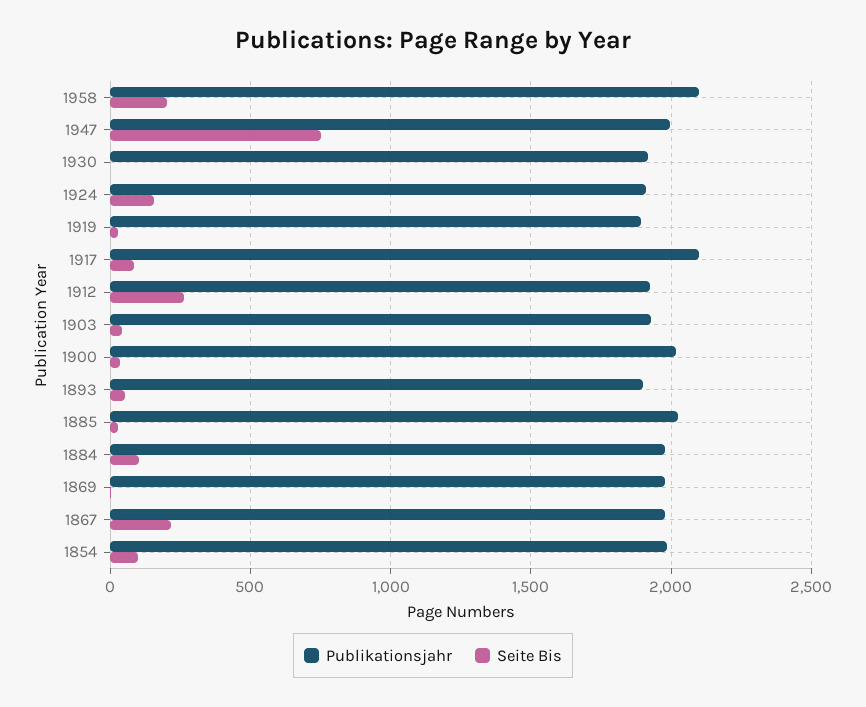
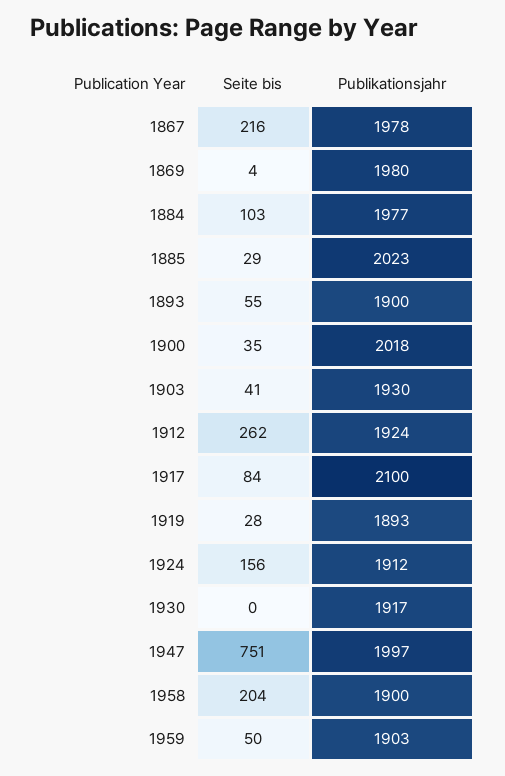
Publikationsjahr, 1958: 2100 -> 1900
Publikationsjahr, 1854: 2000 -> none
Seite Bis, 1854: 100 -> none
Seite Bis, 1959: none -> 50
Publikationsjahr, 1959: none -> 1903

